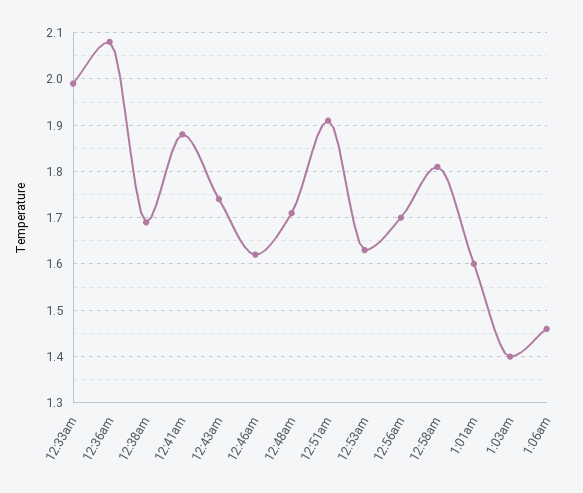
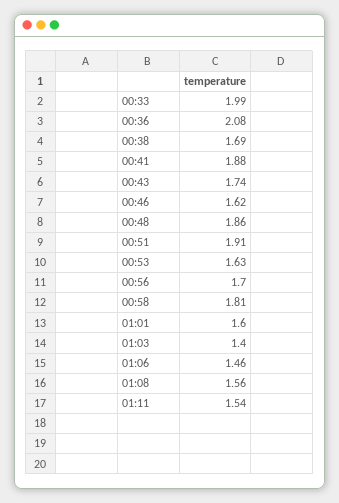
12:48am: 1.7 -> 1.86
01:08: none -> 1.56
01:11: none -> 1.54

